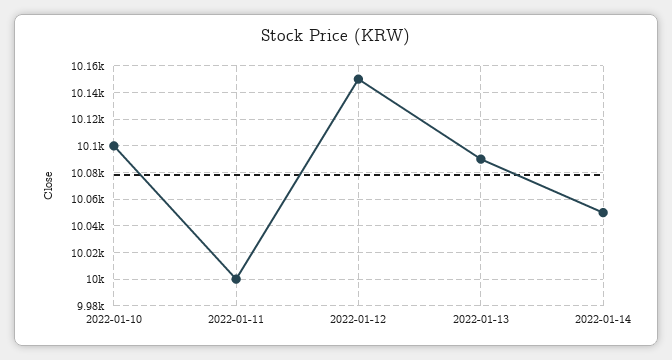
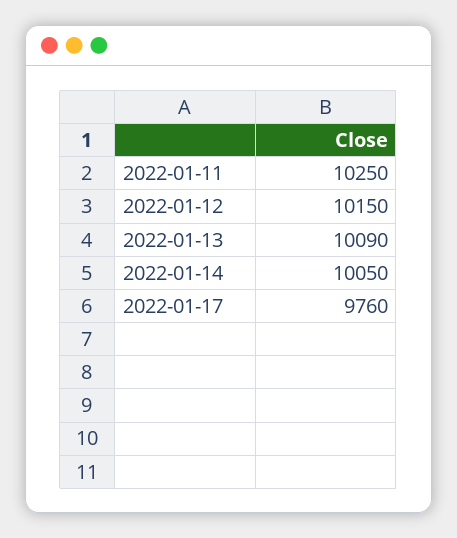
2022-01-10: 10100 -> none
2022-01-11: 10000 -> 10250
2022-01-17: none -> 9760

